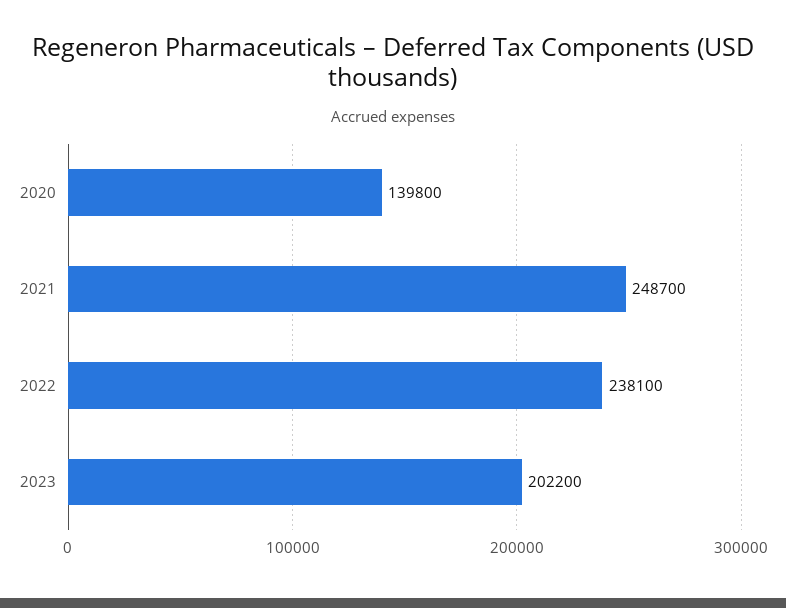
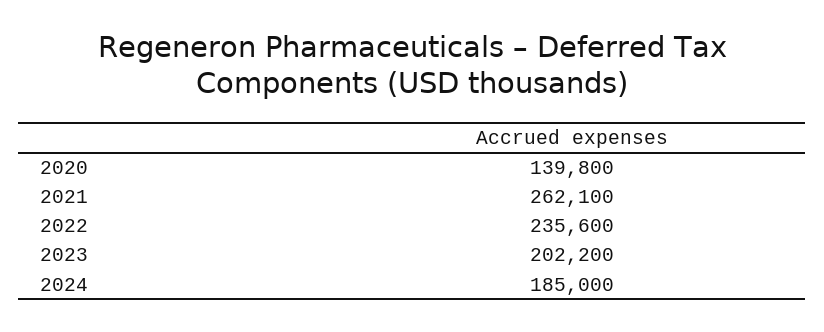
2021: 248700 -> 262100
2022: 238100 -> 235600
2024: none -> 185000

